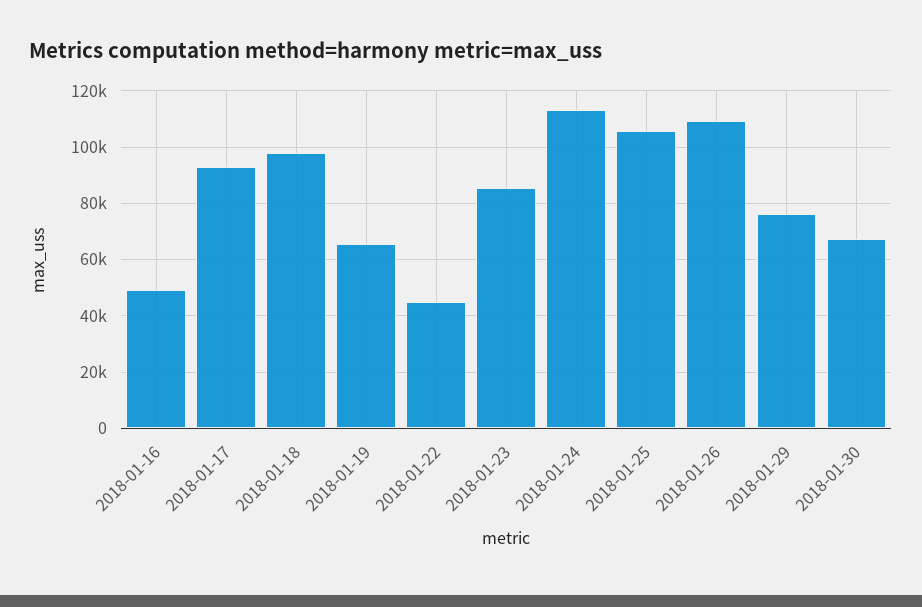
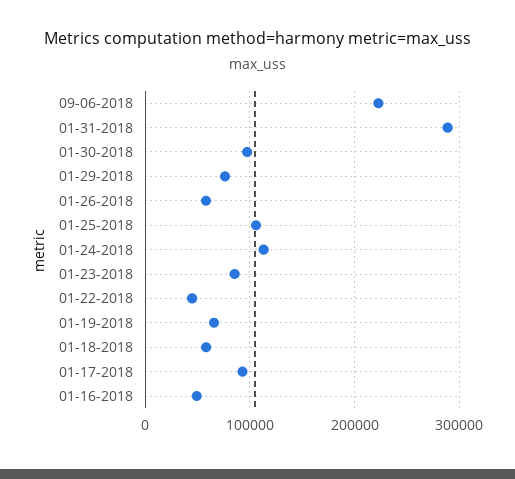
2018-01-18: 97500 -> 60000
2018-01-26: 110000 -> 60000
2018-01-30: 67500 -> 100000
09-06-2018: none -> 220000
01-31-2018: none -> 290000

